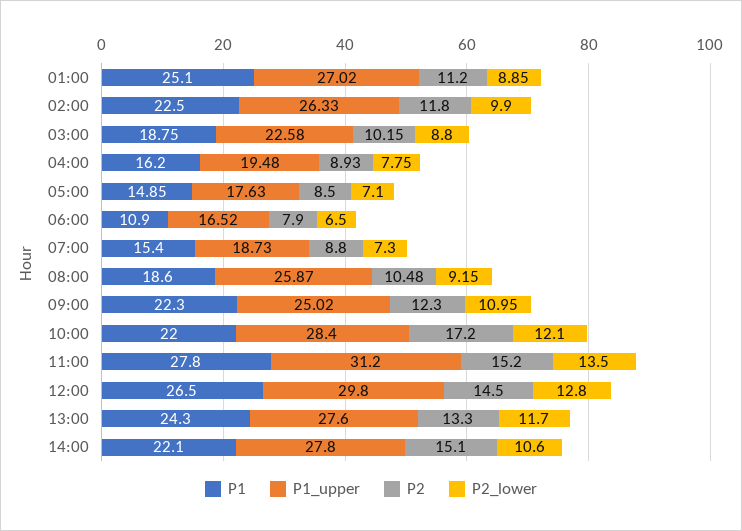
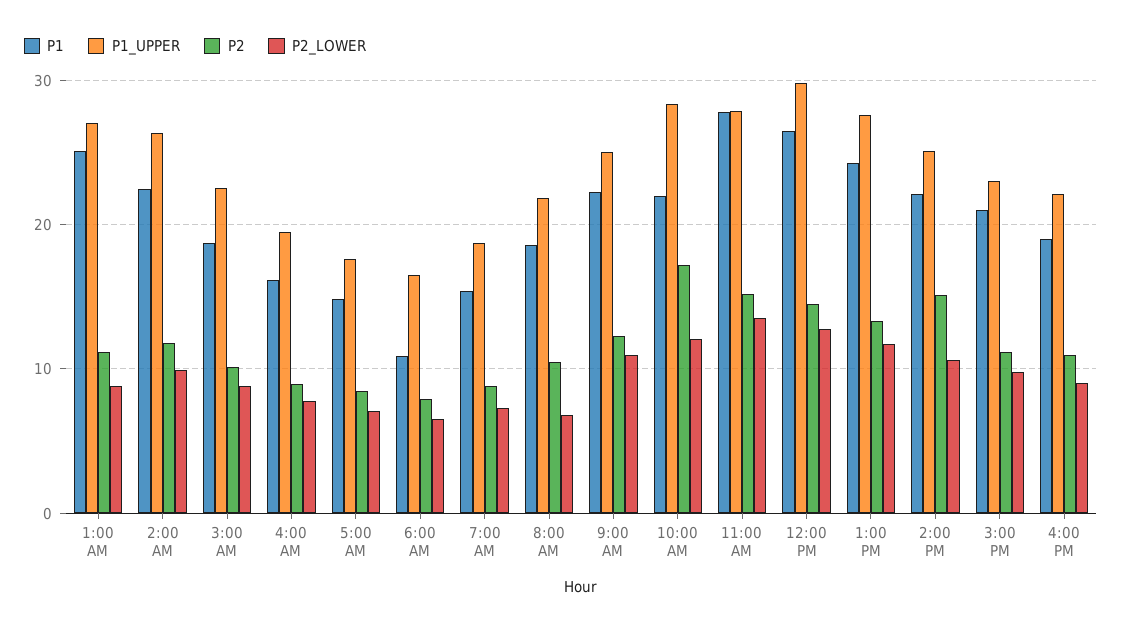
P1_upper, 08:00: 25.87 -> 22
P2_lower, 08:00: 9.15 -> 7
P1_upper, 11:00: 31.2 -> 28
P1_upper, 14:00: 27.8 -> 25
P1, 3:00 PM: none -> 21
P1_upper, 3:00 PM: none -> 23
P2, 3:00 PM: none -> 11
P2_lower, 3:00 PM: none -> 10
P1, 4:00 PM: none -> 19
P1_upper, 4:00 PM: none -> 22
P2, 4:00 PM: none -> 11
P2_lower, 4:00 PM: none -> 9

